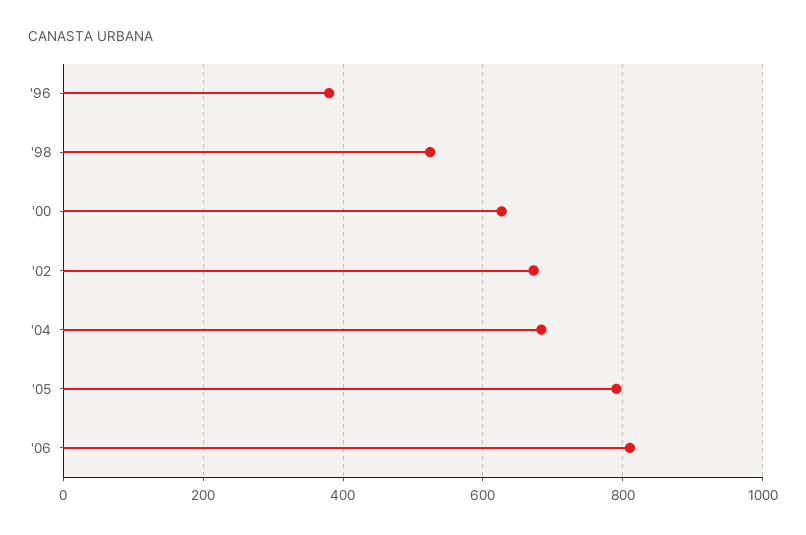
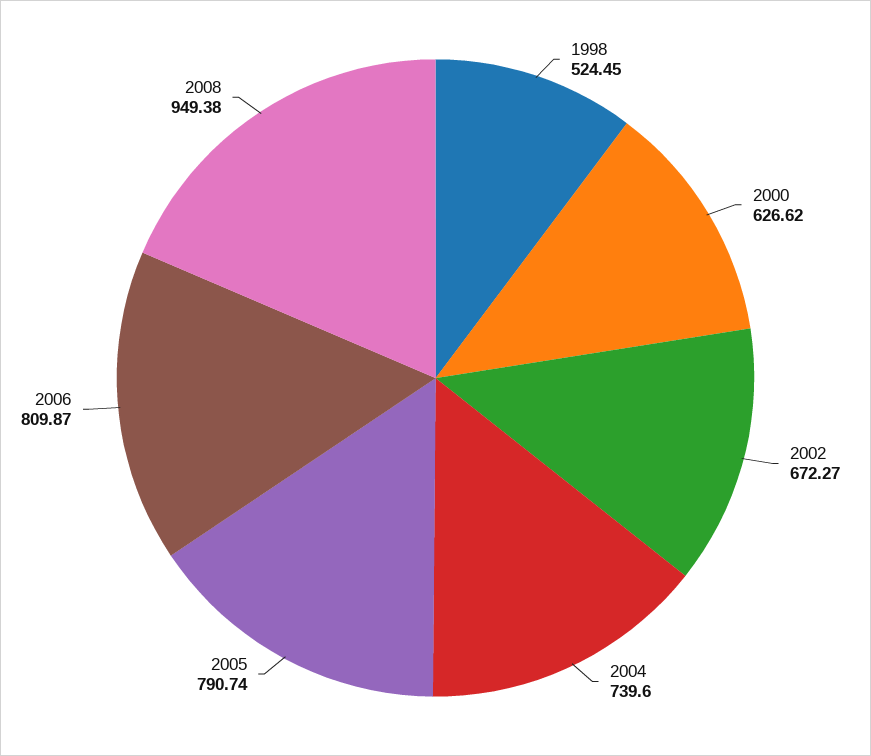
'96: 380 -> none
'04: 680 -> 739.6
2008: none -> 949.38

